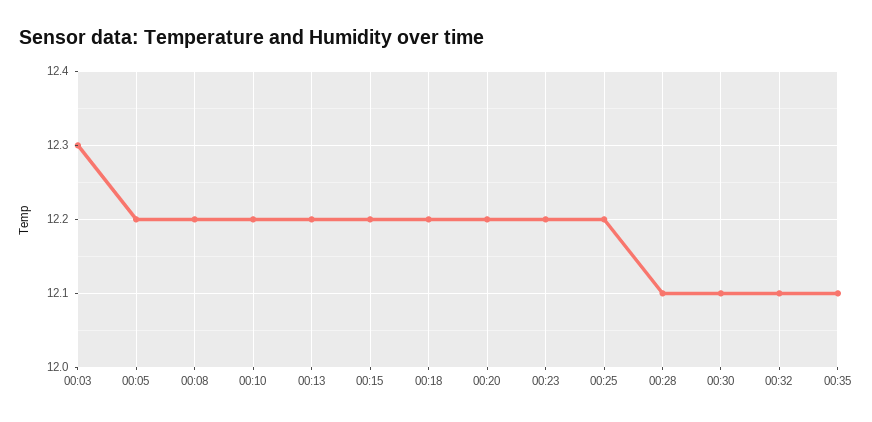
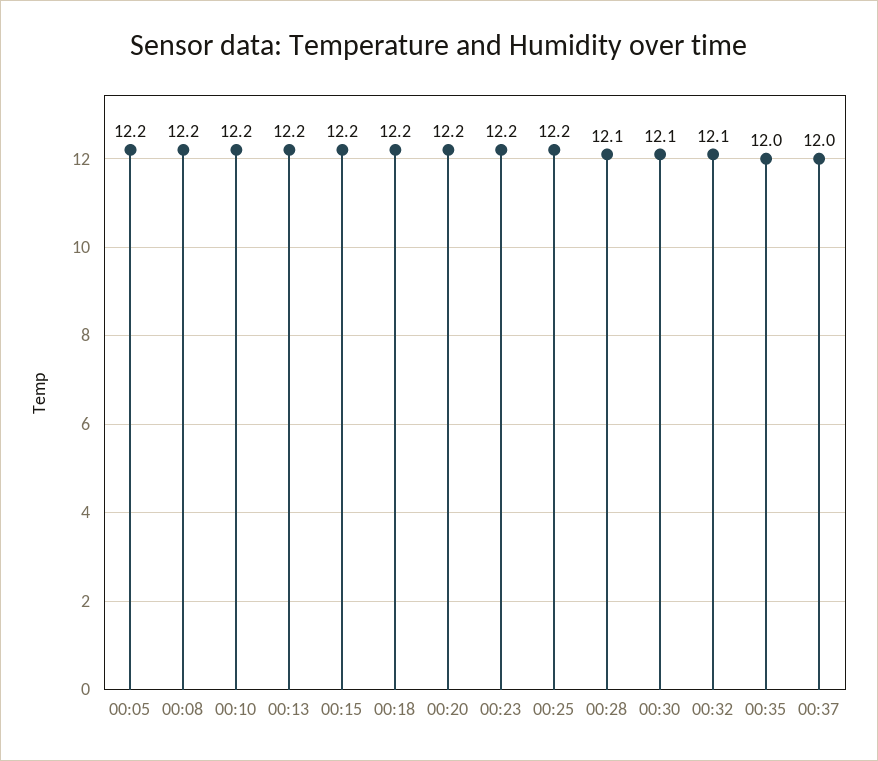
00:03: 12.3 -> none
00:35: 12.1 -> 12
00:37: none -> 12

